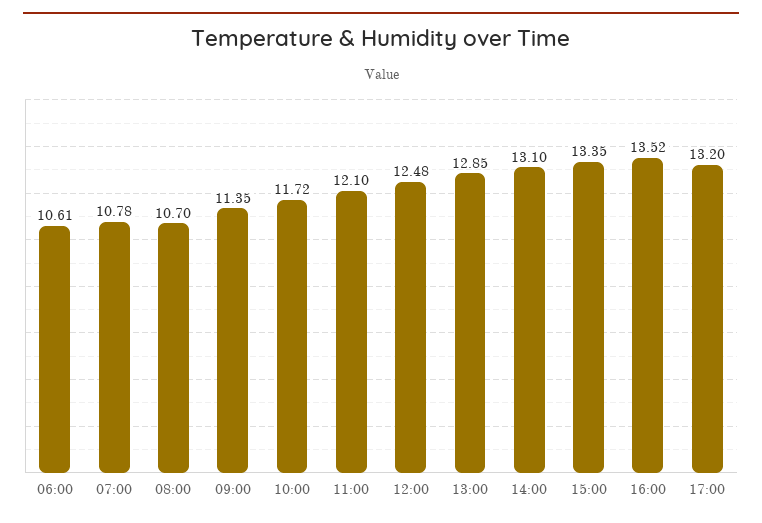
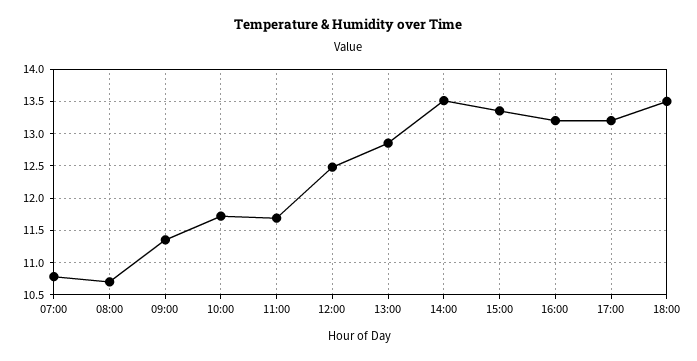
06:00: 10.61 -> none
11:00: 12.1 -> 11.7
14:00: 13.1 -> 13.5
16:00: 13.52 -> 13.2
18:00: none -> 13.5

